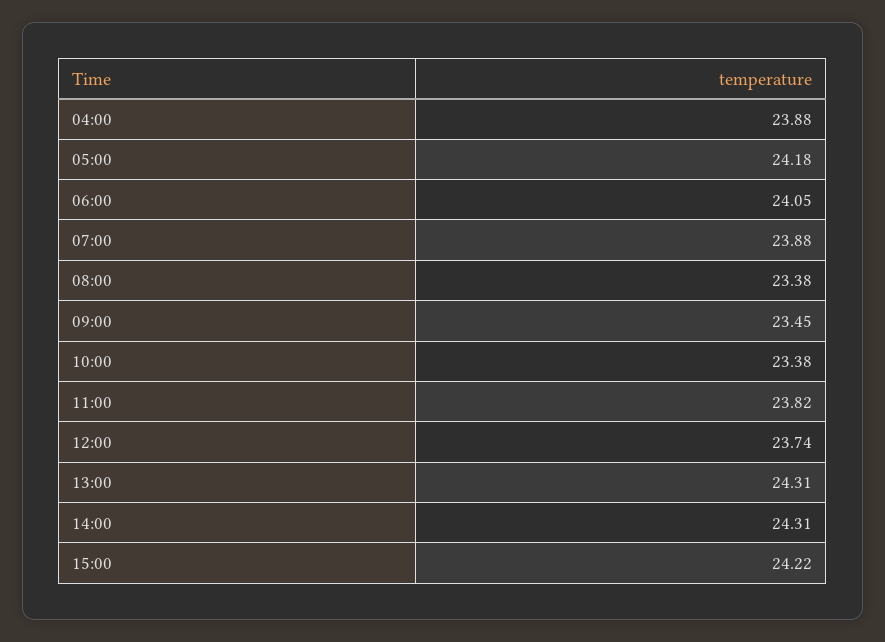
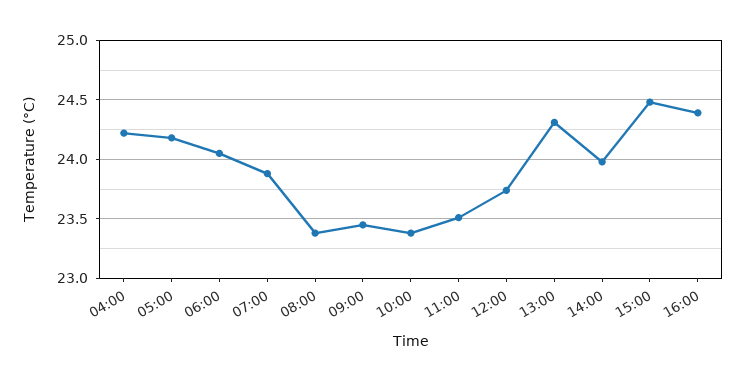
04:00: 23.88 -> 24.2
11:00: 23.82 -> 23.5
14:00: 24.31 -> 24
15:00: 24.22 -> 24.5
16:00: none -> 24.4

